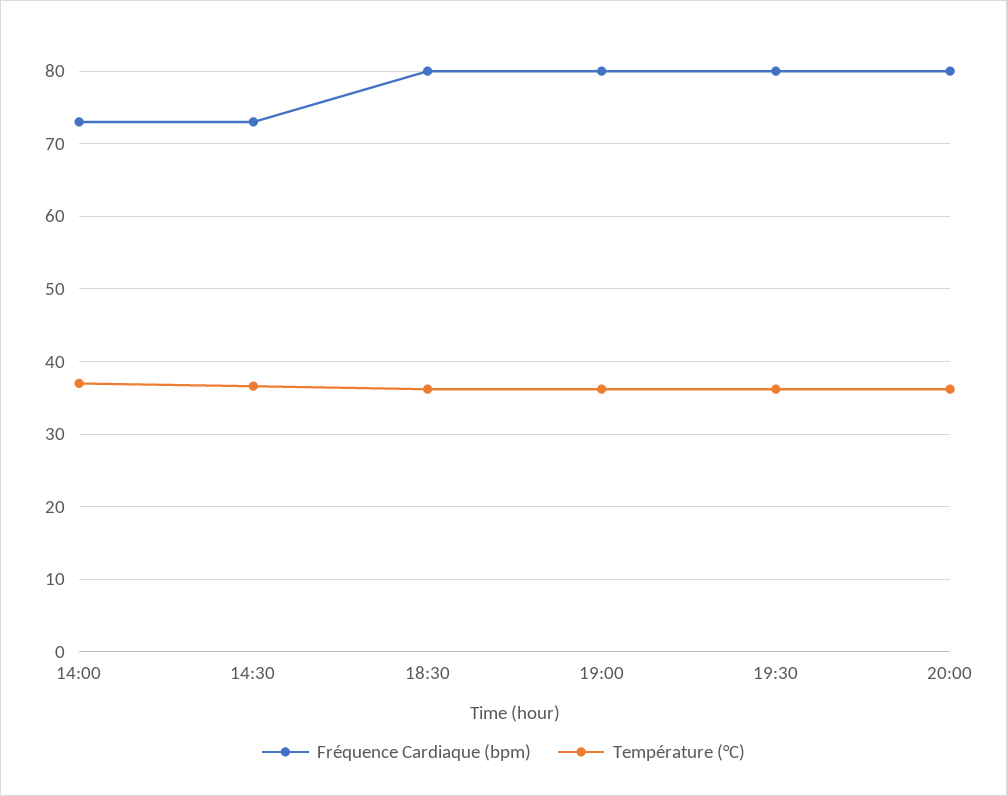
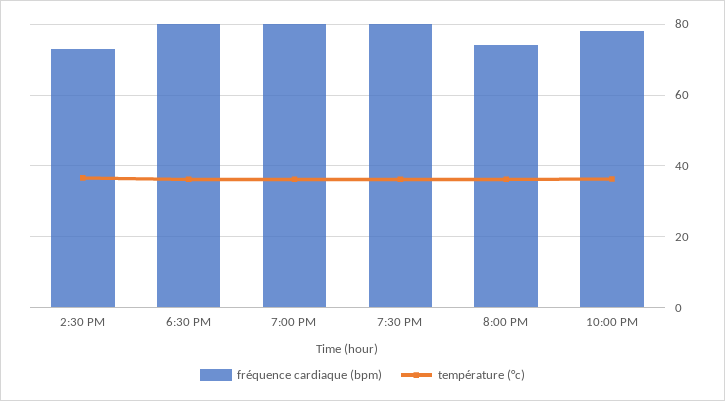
Fréquence Cardiaque (bpm), 14:00: 73 -> none
Température (°C), 14:00: 37 -> none
Fréquence Cardiaque (bpm), 20:00: 80 -> 74
Fréquence Cardiaque (bpm), 10:00 PM: none -> 78
Température (°C), 10:00 PM: none -> 36

